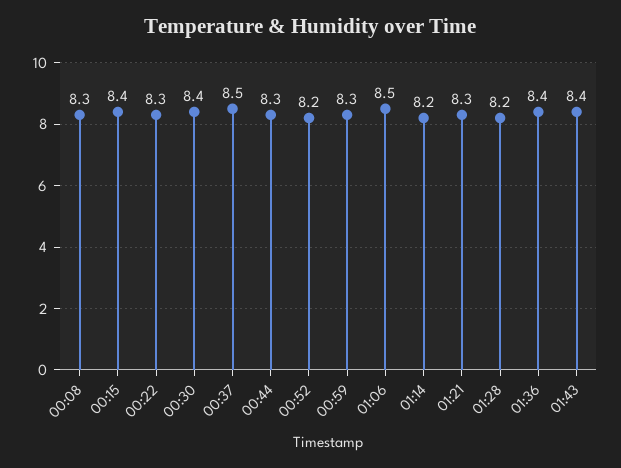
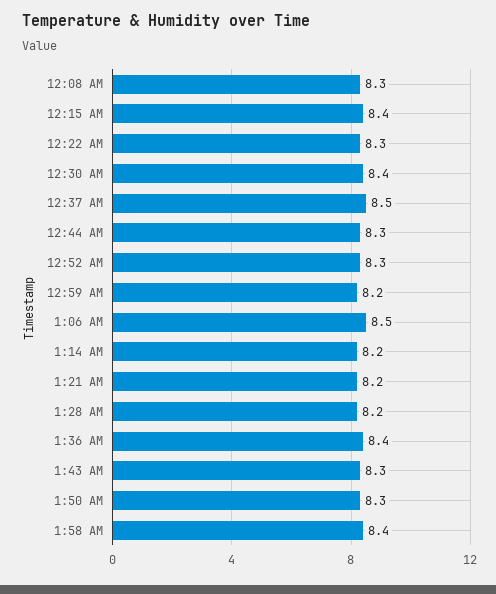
00:52: 8.2 -> 8.3
00:59: 8.3 -> 8.2
01:21: 8.3 -> 8.2
01:43: 8.4 -> 8.3
1:50 AM: none -> 8.3
1:58 AM: none -> 8.4

